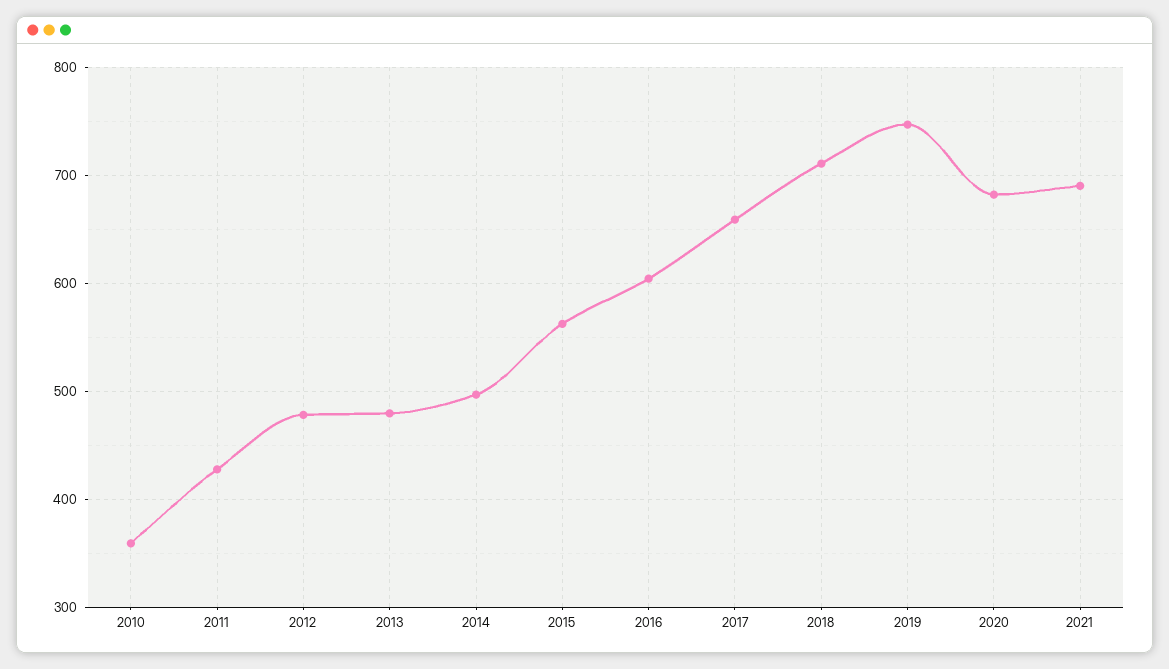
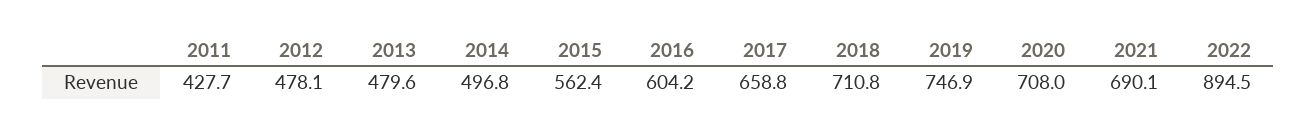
2010: 360 -> none
2020: 680 -> 708
2022: none -> 894.5

